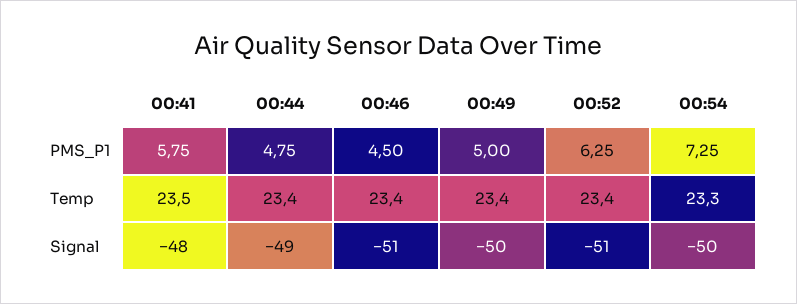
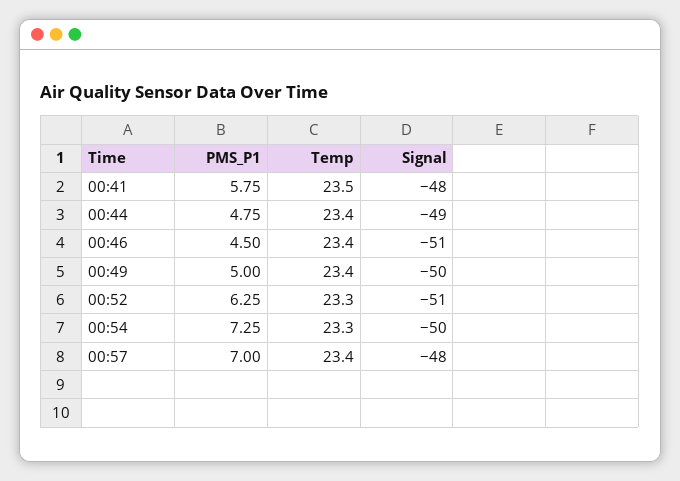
00:52, Temp: 23.4 -> 23.3
00:57, PMS_P1: none -> 7
00:57, Temp: none -> 23.4
00:57, Signal: none -> -48

